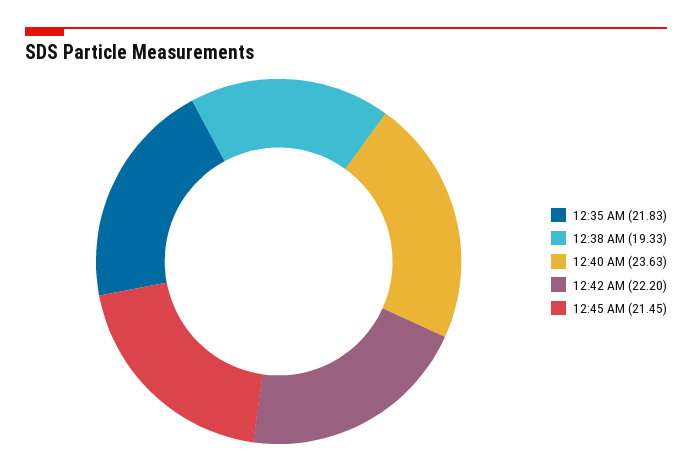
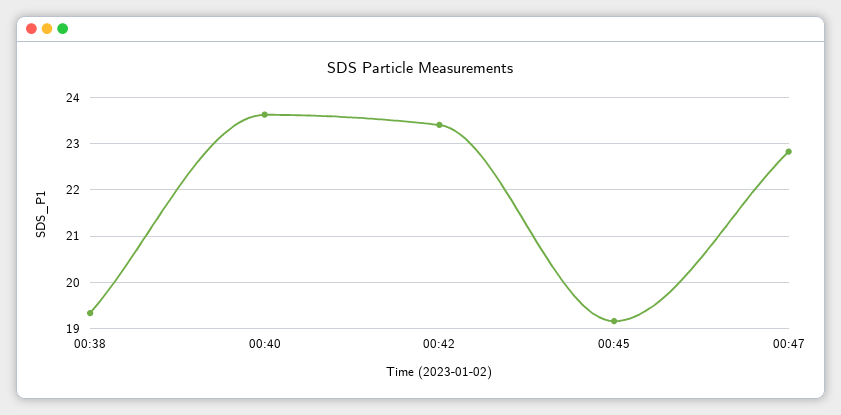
12:35 AM: 21.83 -> none
12:42 AM: 22.2 -> 23.4
12:45 AM: 21.45 -> 19.2
00:47: none -> 22.8

